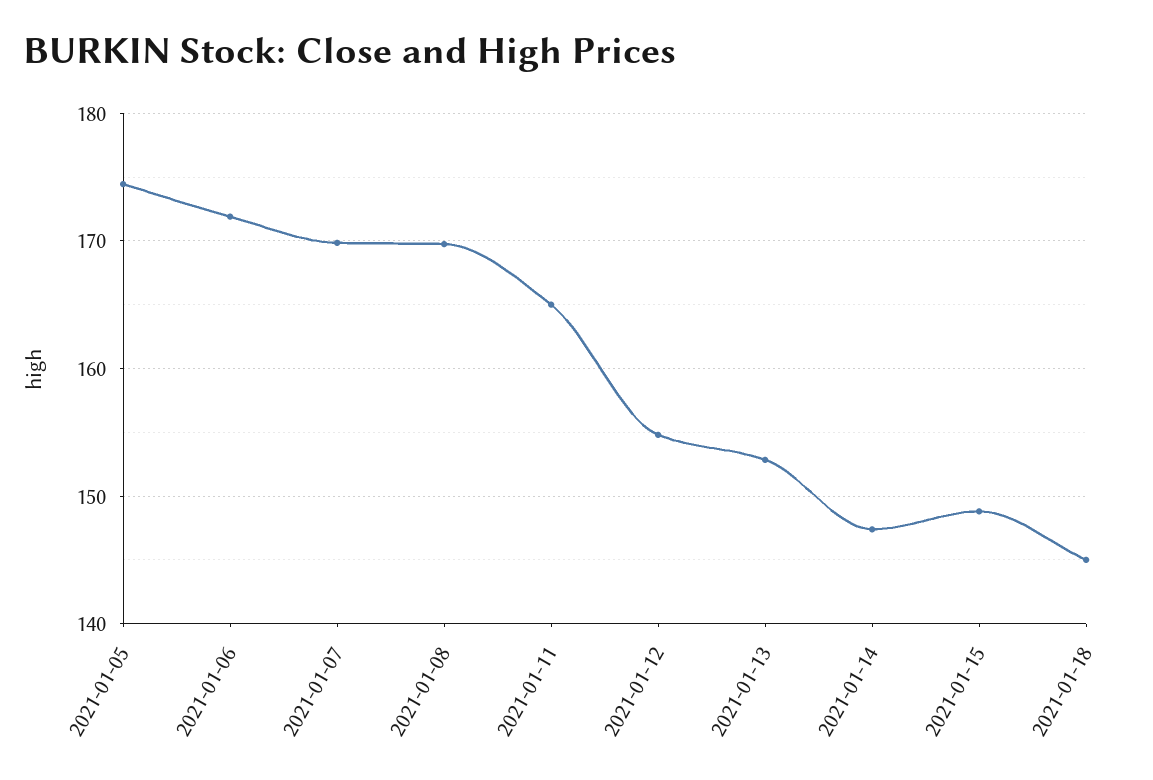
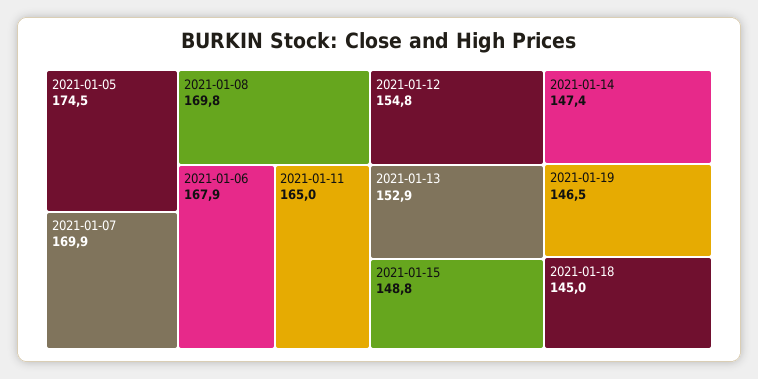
2021-01-06: 172 -> 167.9
2021-01-19: none -> 146.5

